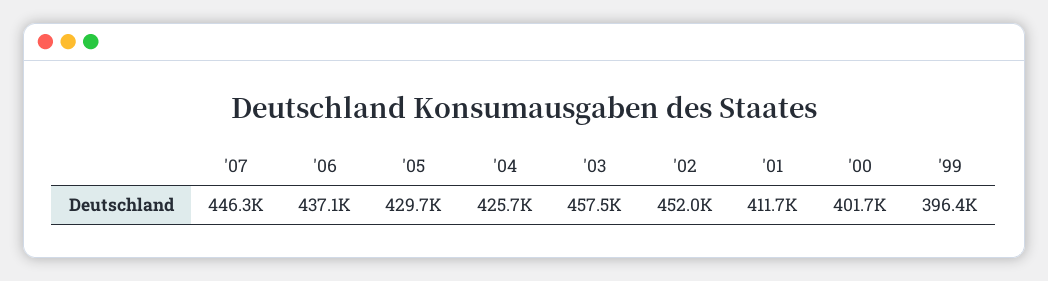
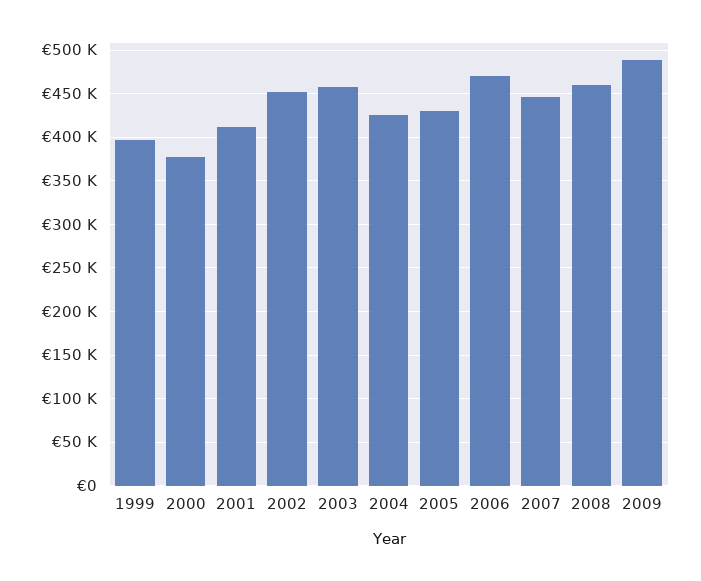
'06: 437100 -> 470000
'00: 401700 -> 380000
2008: none -> 460000
2009: none -> 490000

